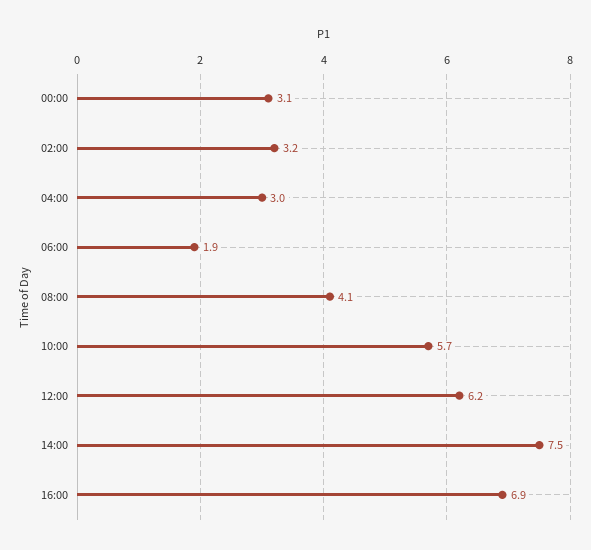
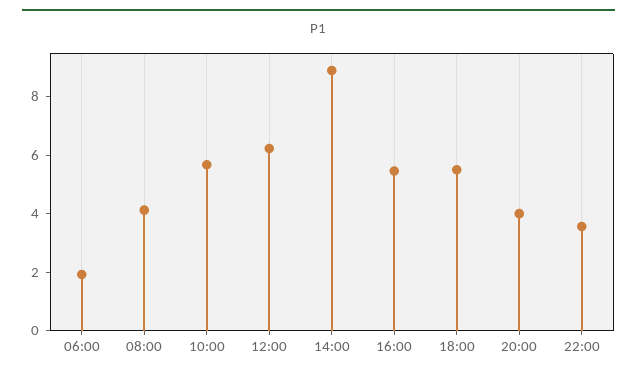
00:00: 3.1 -> none
02:00: 3.2 -> none
04:00: 3 -> none
14:00: 7.5 -> 9
16:00: 6.9 -> 5.5
18:00: none -> 5.5
20:00: none -> 4
22:00: none -> 3.5

